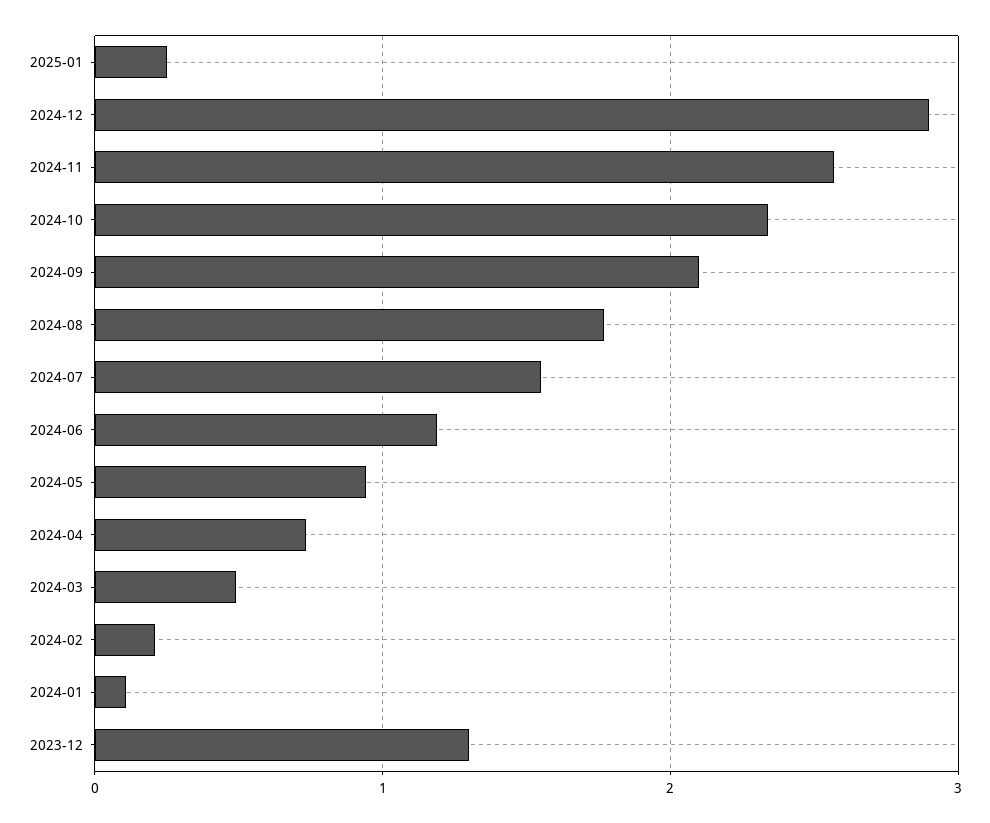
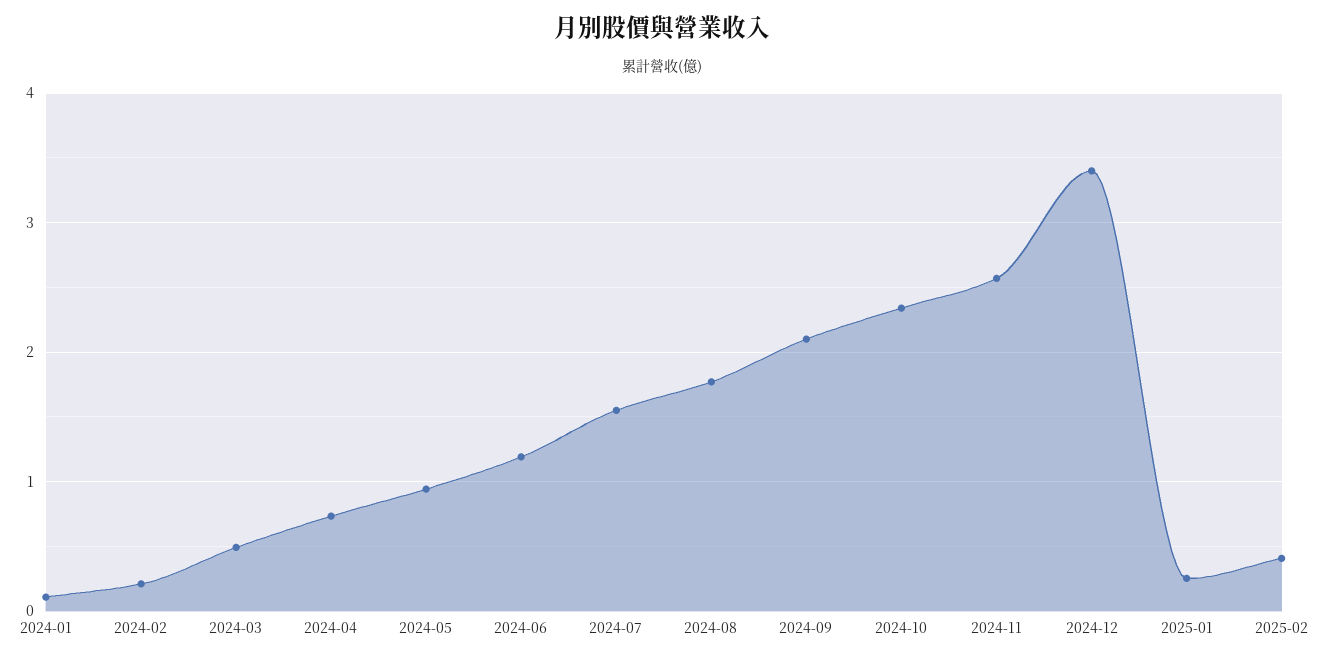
2024-12: 2.9 -> 3.4
2023-12: 1.3 -> none
2025-02: none -> 0.4

